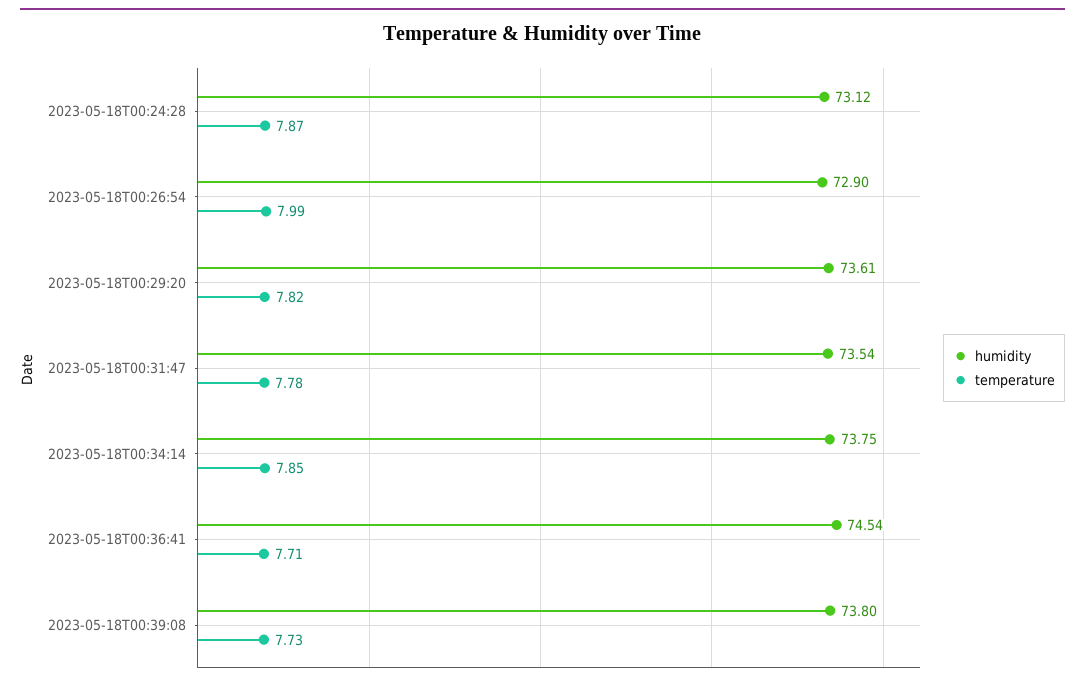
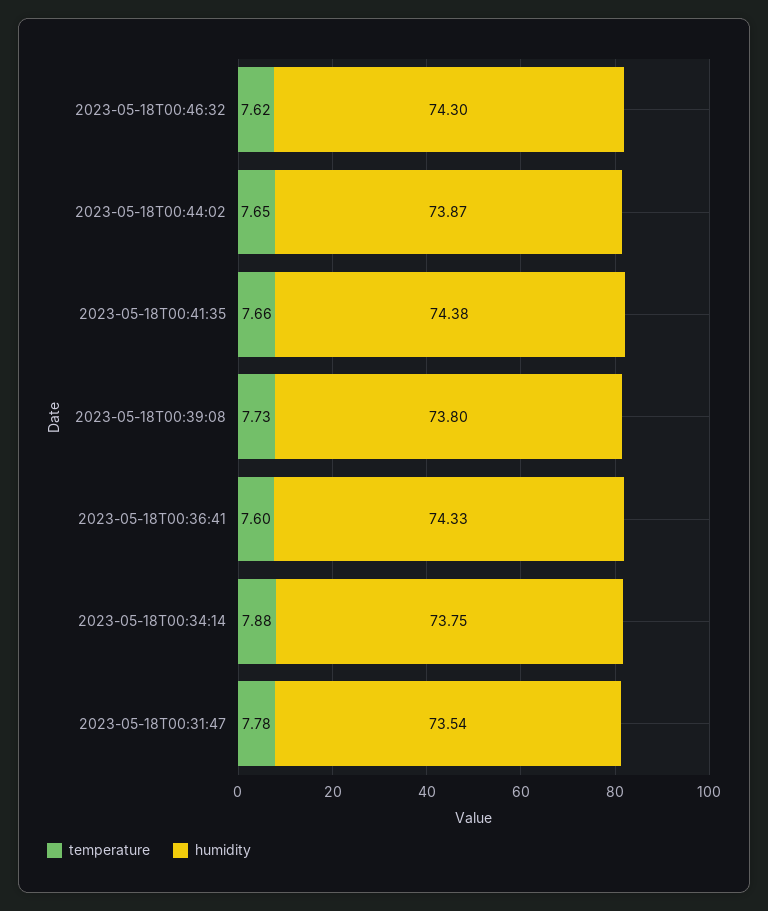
humidity, 2023-05-18T00:24:28: 73.12 -> none
temperature, 2023-05-18T00:24:28: 7.87 -> none
humidity, 2023-05-18T00:26:54: 72.9 -> none
temperature, 2023-05-18T00:26:54: 7.99 -> none
humidity, 2023-05-18T00:29:20: 73.61 -> none
temperature, 2023-05-18T00:29:20: 7.82 -> none
temperature, 2023-05-18T00:34:14: 7.85 -> 7.88
humidity, 2023-05-18T00:36:41: 74.54 -> 74.33
temperature, 2023-05-18T00:36:41: 7.71 -> 7.6
temperature, 2023-05-18T00:46:32: none -> 7.62
humidity, 2023-05-18T00:46:32: none -> 74.3
temperature, 2023-05-18T00:44:02: none -> 7.65
humidity, 2023-05-18T00:44:02: none -> 73.87
temperature, 2023-05-18T00:41:35: none -> 7.66
humidity, 2023-05-18T00:41:35: none -> 74.38

